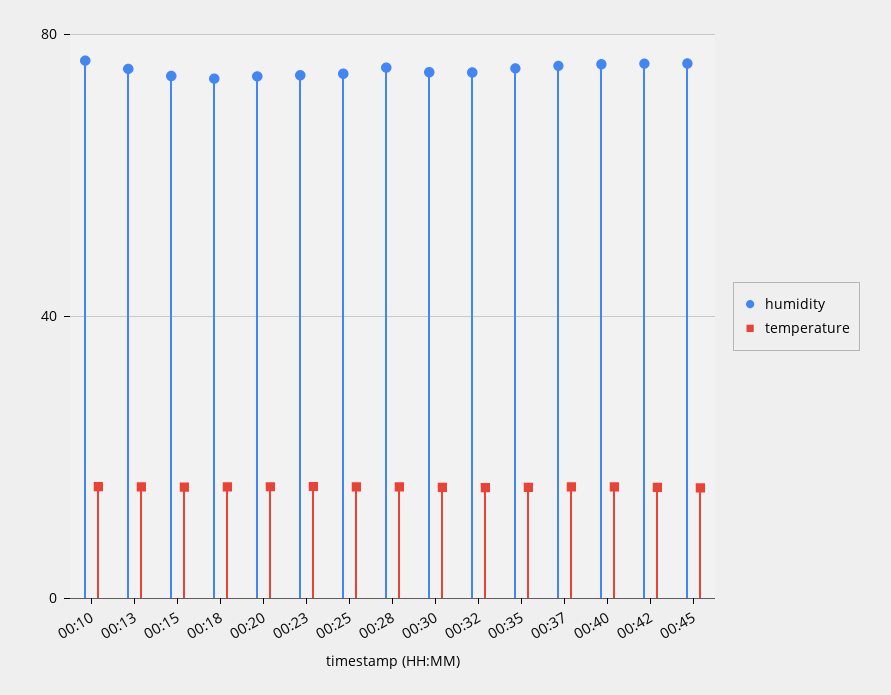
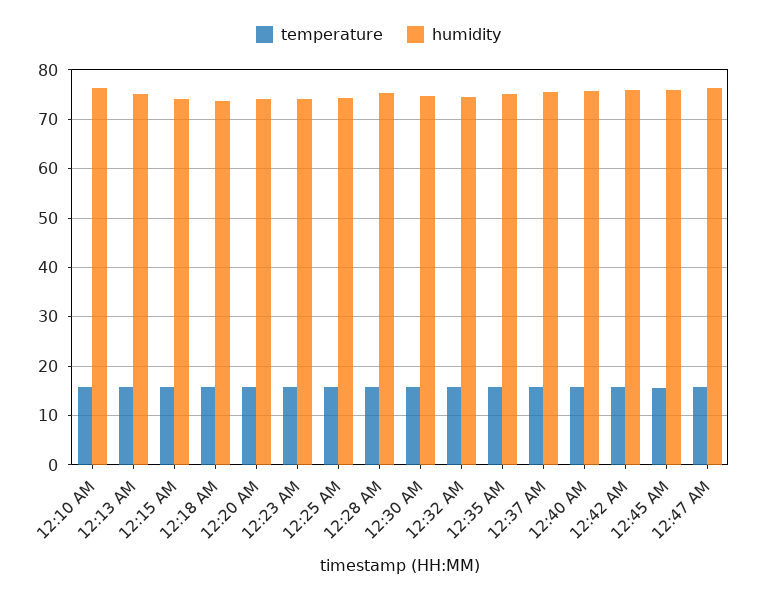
temperature, 12:47 AM: none -> 16
humidity, 12:47 AM: none -> 76

